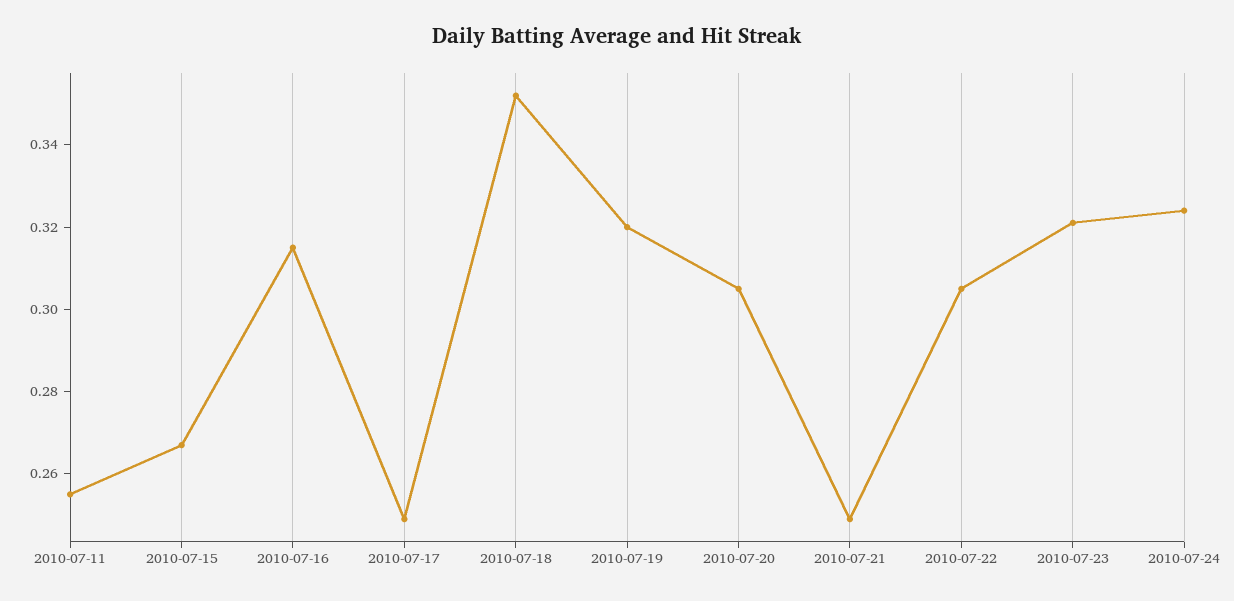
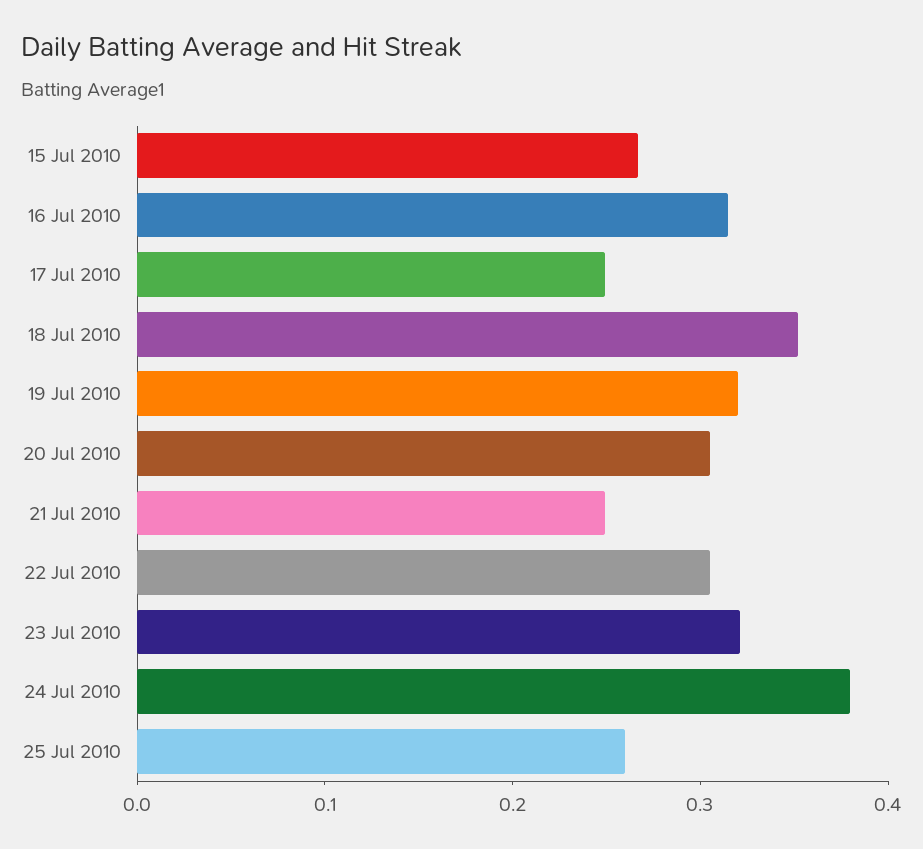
2010-07-11: 0.255 -> none
2010-07-24: 0.325 -> 0.38
25 Jul 2010: none -> 0.26

